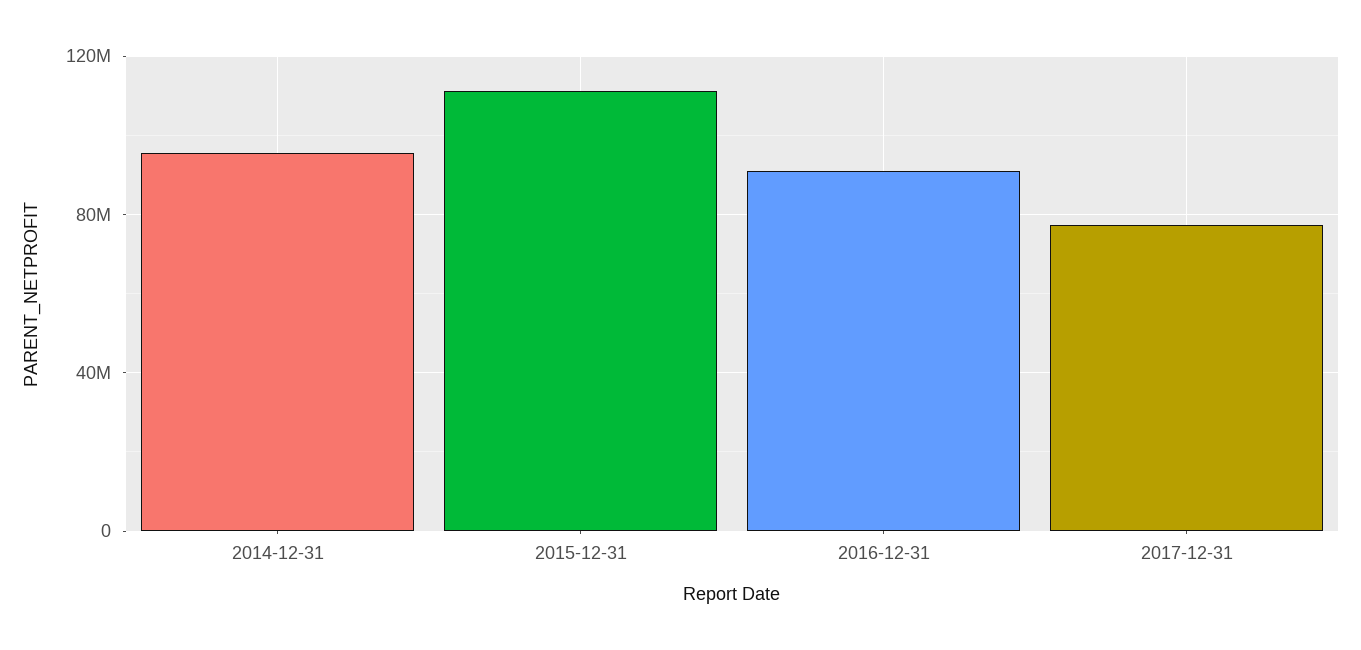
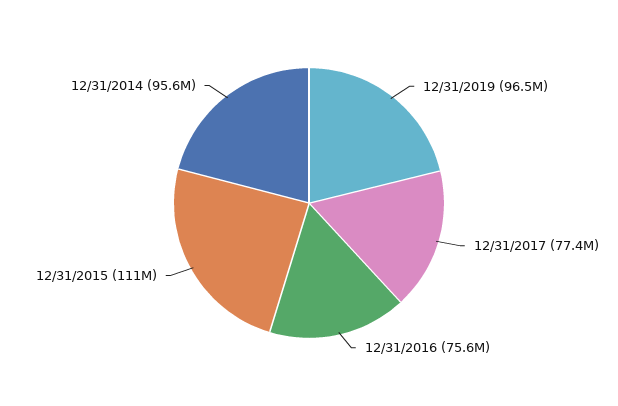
2016-12-31: 90000000 -> 75600000
12/31/2019: none -> 96500000

